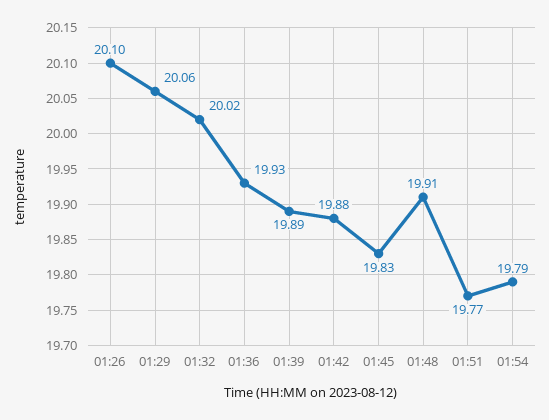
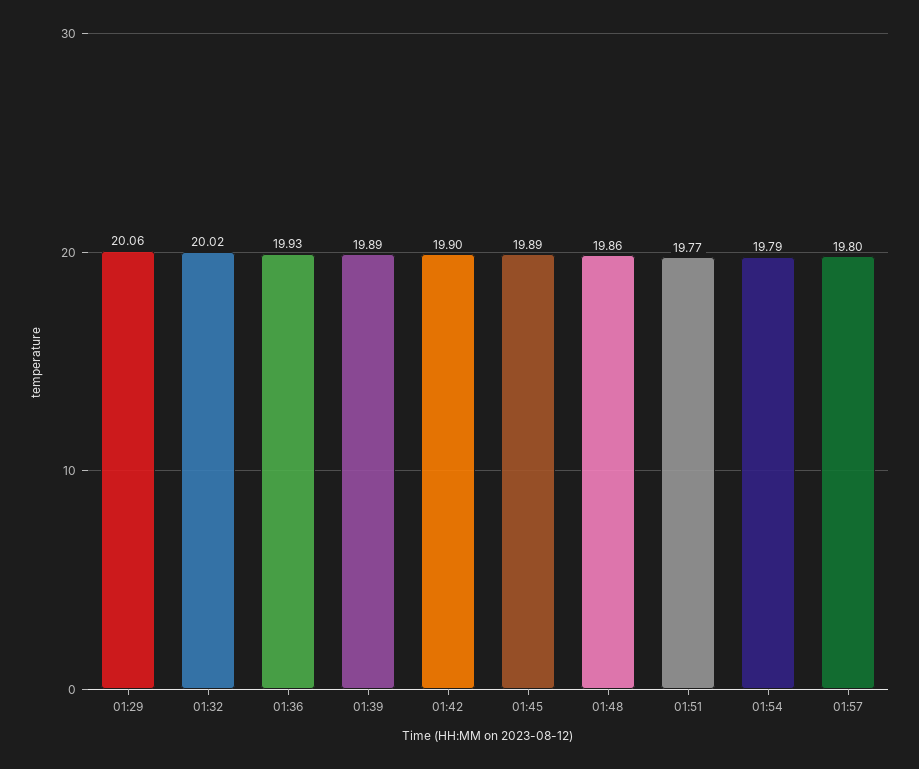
01:26: 20.1 -> none
01:42: 19.88 -> 19.9
01:45: 19.83 -> 19.89
01:48: 19.91 -> 19.86
01:57: none -> 19.8

